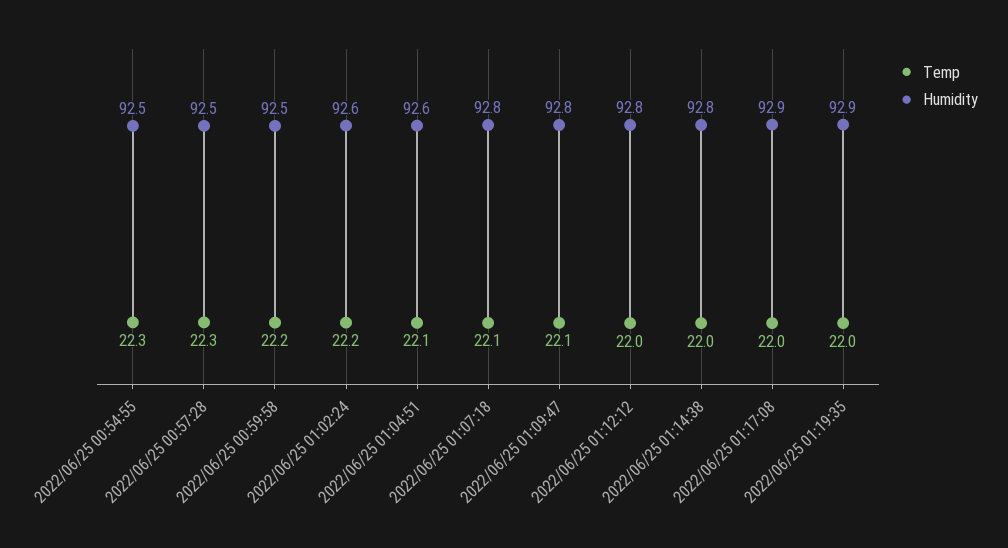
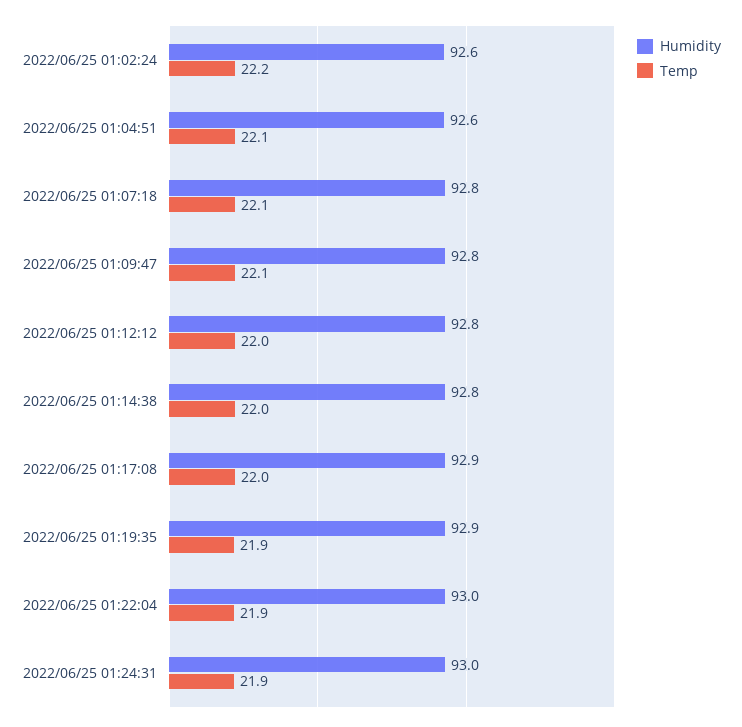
Temp, 2022/06/25 00:54:55: 22.3 -> none
Humidity, 2022/06/25 00:54:55: 92.5 -> none
Temp, 2022/06/25 00:57:28: 22.3 -> none
Humidity, 2022/06/25 00:57:28: 92.5 -> none
Temp, 2022/06/25 00:59:58: 22.2 -> none
Humidity, 2022/06/25 00:59:58: 92.5 -> none
Temp, 2022/06/25 01:19:35: 22 -> 21.9
Humidity, 2022/06/25 01:22:04: none -> 93
Temp, 2022/06/25 01:22:04: none -> 21.9
Humidity, 2022/06/25 01:24:31: none -> 93
Temp, 2022/06/25 01:24:31: none -> 21.9

